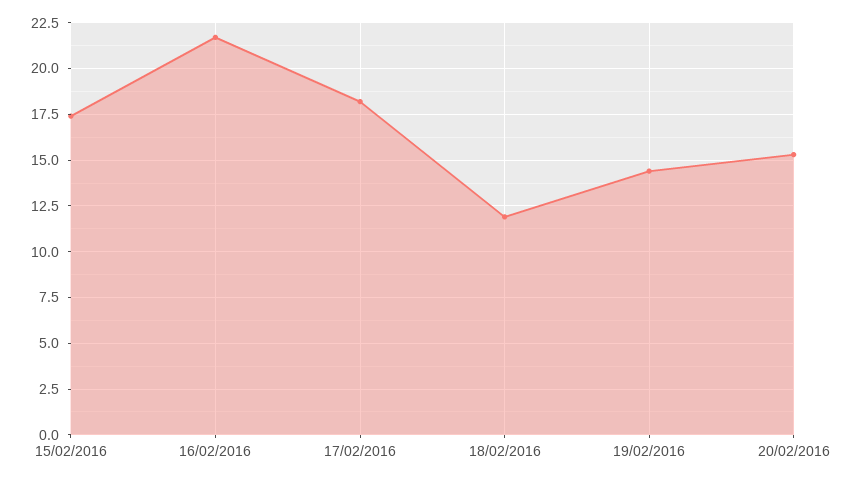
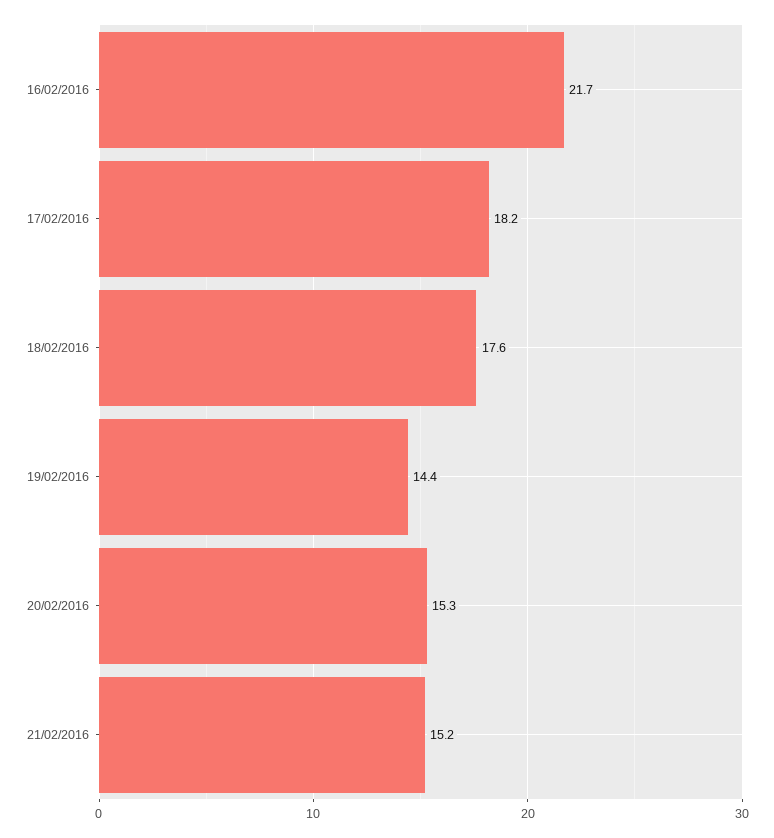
15/02/2016: 17.5 -> none
18/02/2016: 12 -> 17.6
21/02/2016: none -> 15.2

